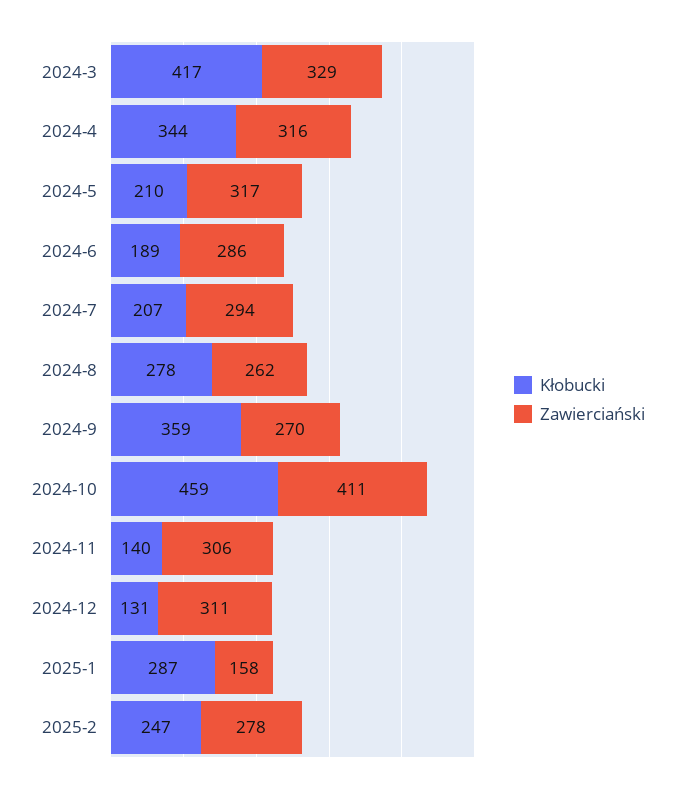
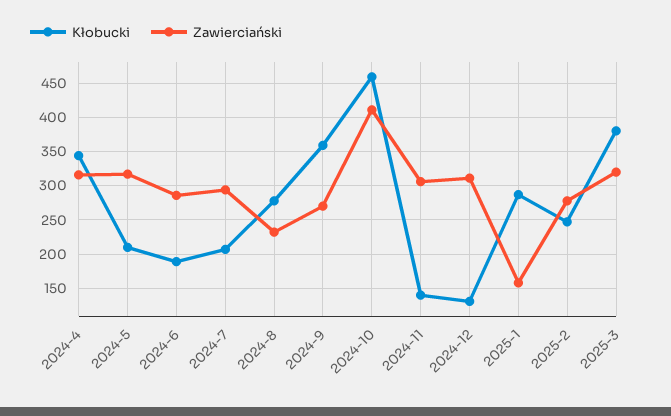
Kłobucki, 2024-3: 417 -> none
Zawierciański, 2024-3: 329 -> none
Zawierciański, 2024-8: 262 -> 230
Kłobucki, 2025-3: none -> 380
Zawierciański, 2025-3: none -> 320

